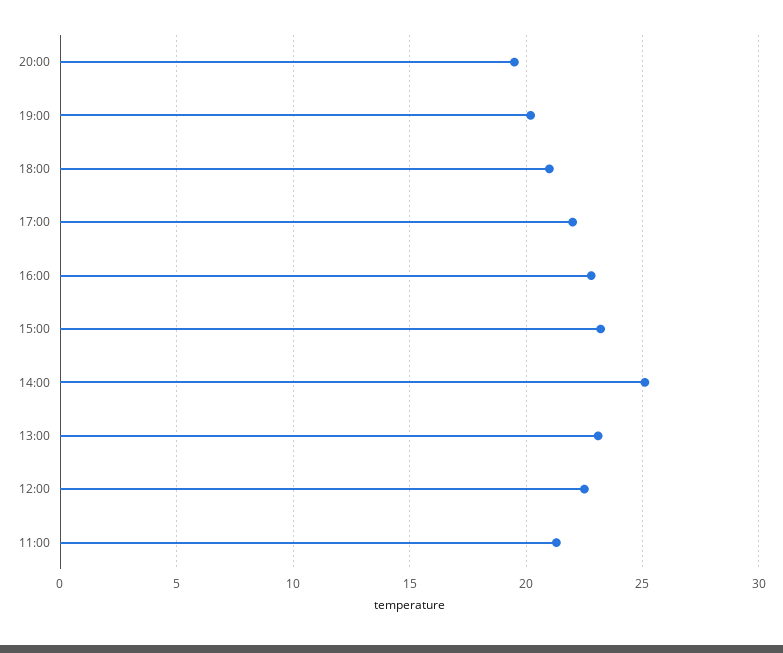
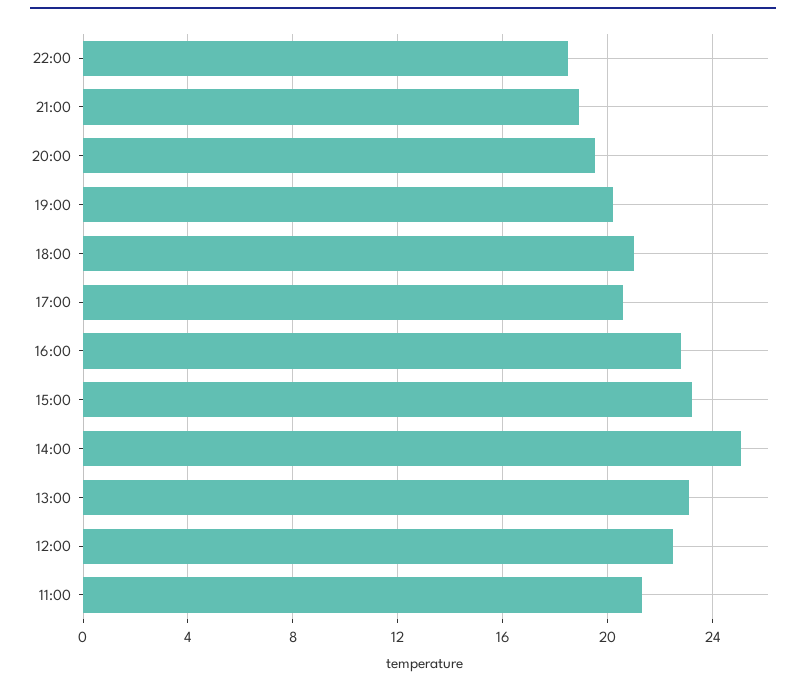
17:00: 22 -> 20.5
22:00: none -> 18.5
21:00: none -> 19

